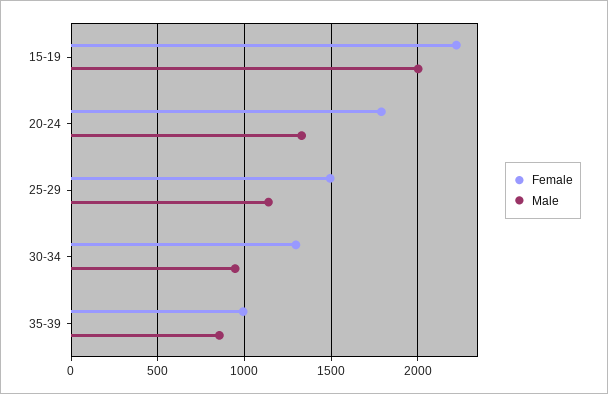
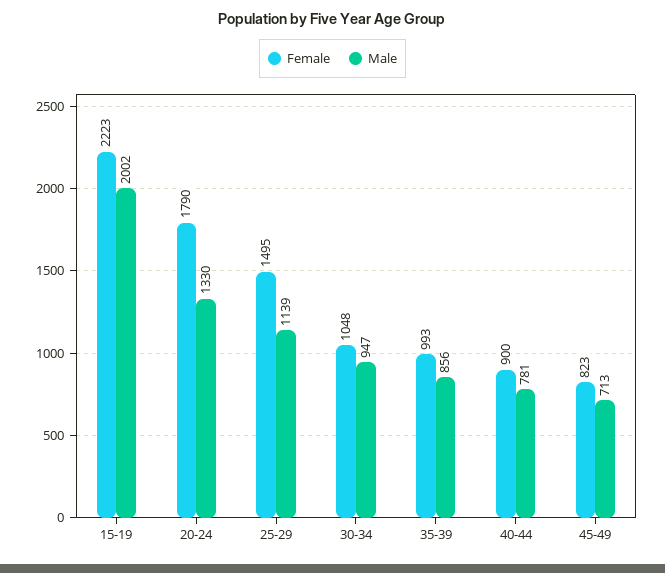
Female, 30-34: 1300 -> 1048
Female, 40-44: none -> 900
Male, 40-44: none -> 781
Female, 45-49: none -> 823
Male, 45-49: none -> 713

